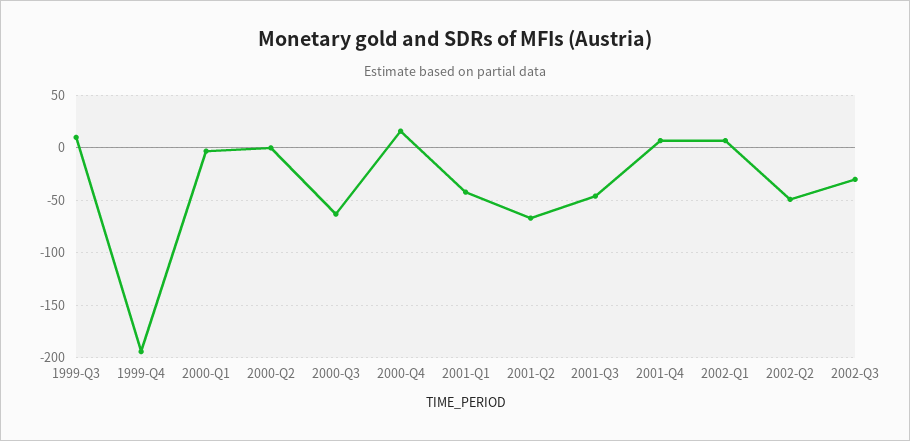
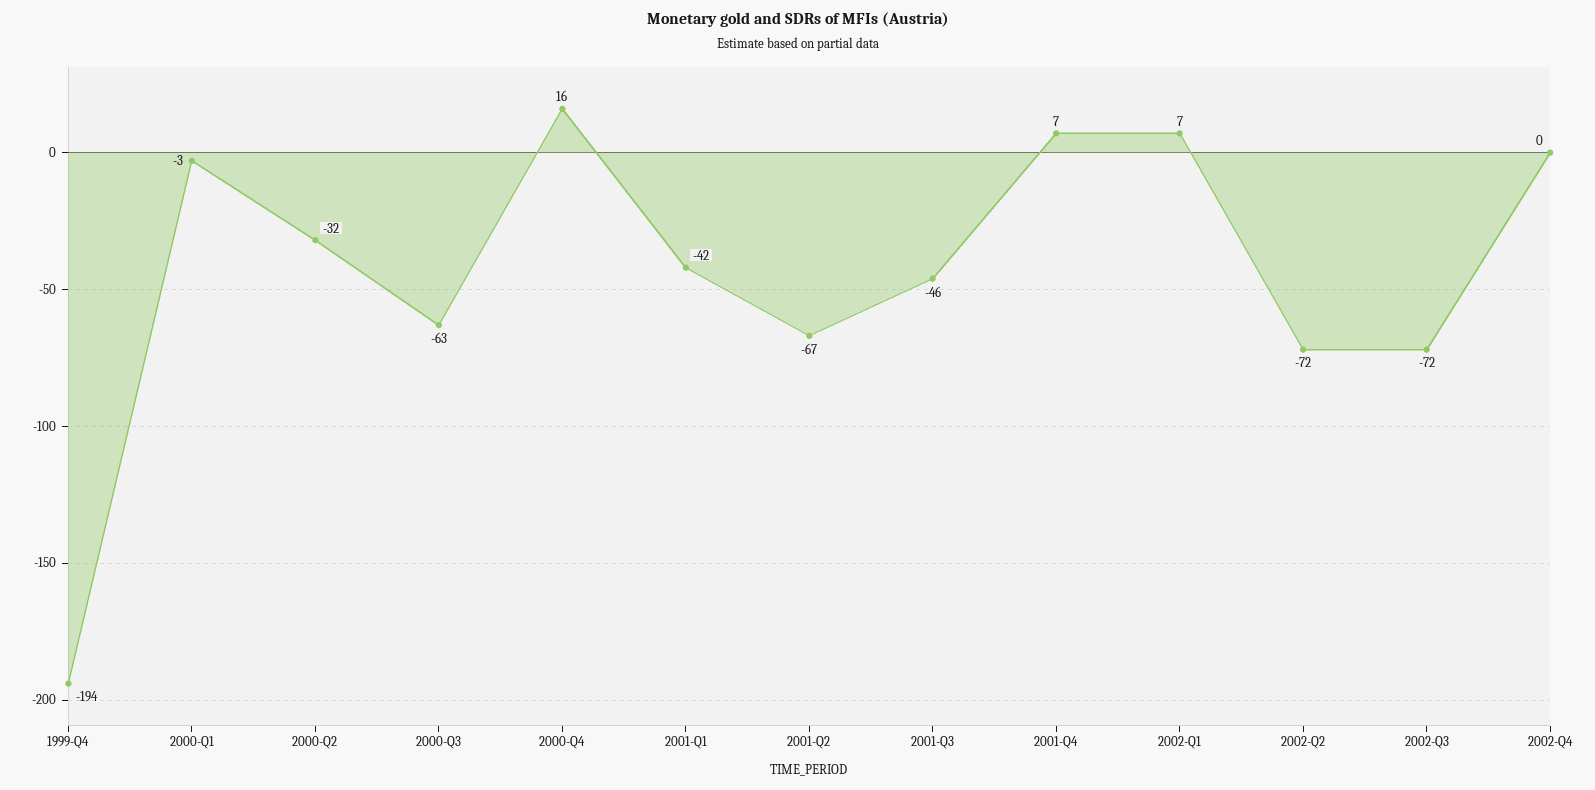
1999-Q3: 10 -> none
2000-Q2: 0 -> -32
2002-Q2: -50 -> -72
2002-Q3: -30 -> -72
2002-Q4: none -> 0

